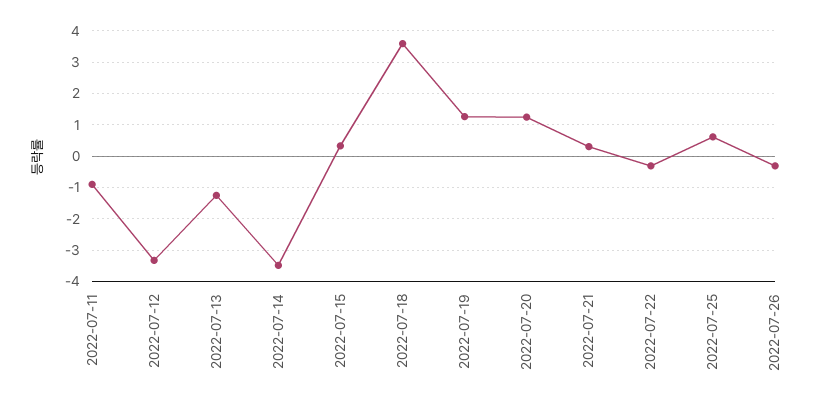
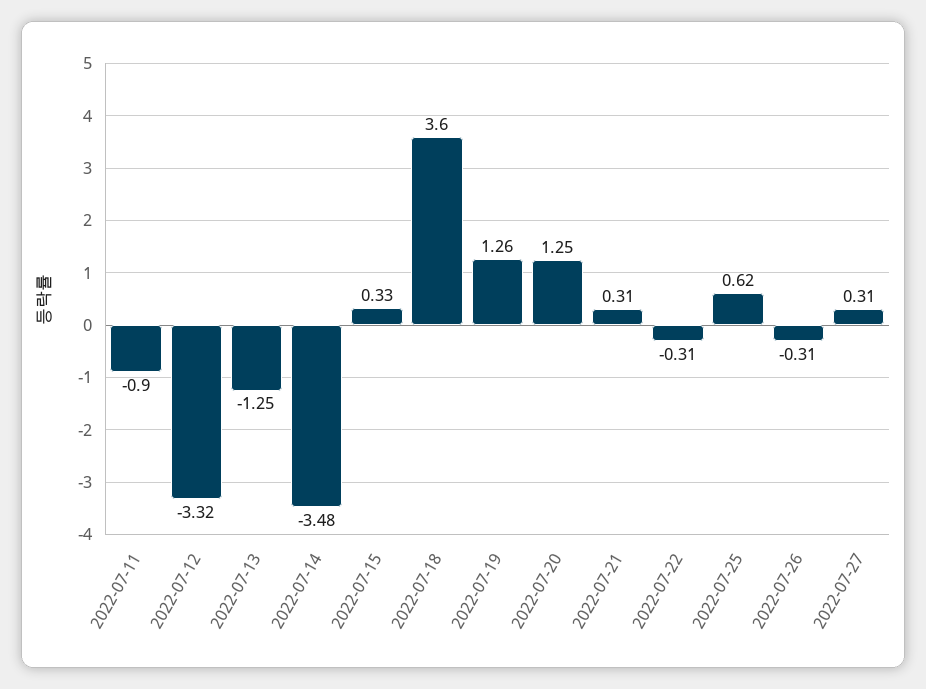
2022-07-27: none -> 0.31

